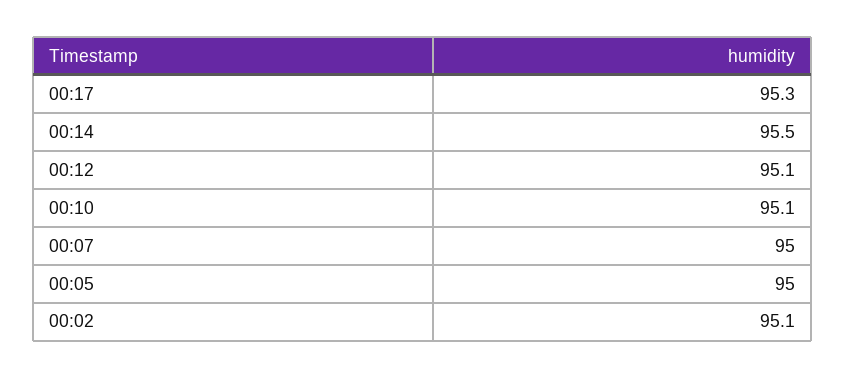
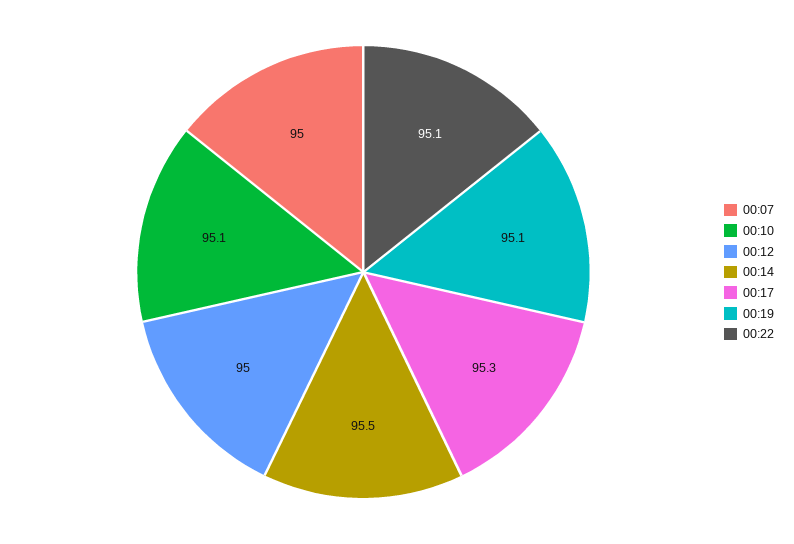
00:12: 95.1 -> 95
00:05: 95 -> none
00:02: 95.1 -> none
00:19: none -> 95.1
00:22: none -> 95.1

